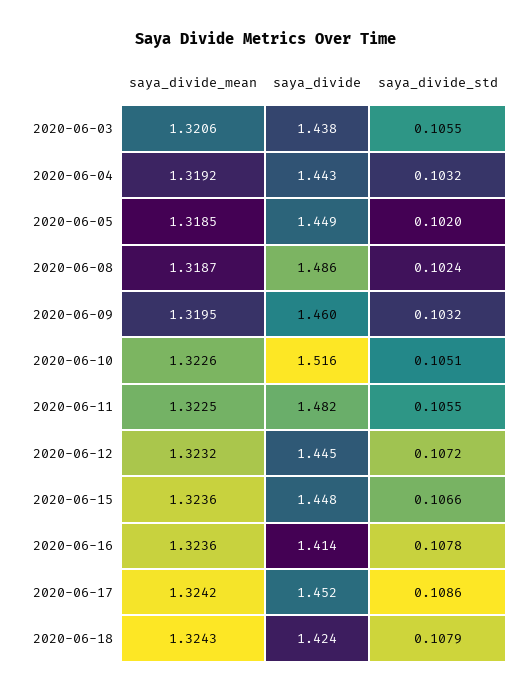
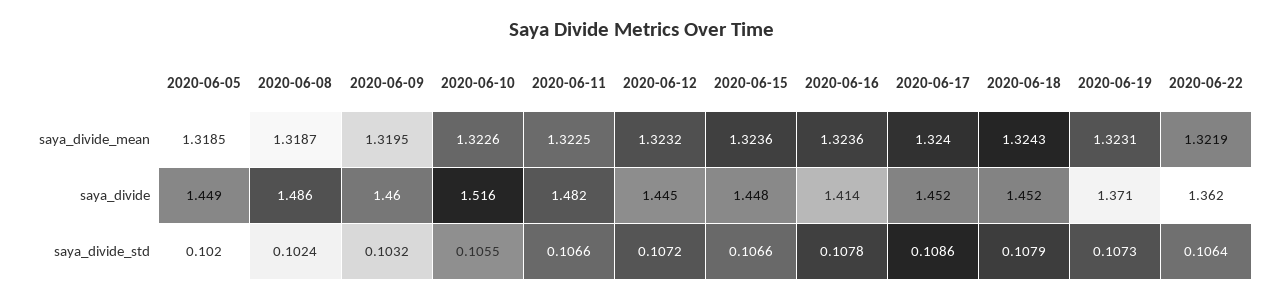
saya_divide_mean, 2020-06-03: 1.3206 -> none
saya_divide, 2020-06-03: 1.438 -> none
saya_divide_std, 2020-06-03: 0.1055 -> none
saya_divide_mean, 2020-06-04: 1.3192 -> none
saya_divide, 2020-06-04: 1.443 -> none
saya_divide_std, 2020-06-04: 0.1032 -> none
saya_divide_std, 2020-06-10: 0.1051 -> 0.1055
saya_divide_std, 2020-06-11: 0.1055 -> 0.1066
saya_divide_mean, 2020-06-17: 1.3242 -> 1.324
saya_divide, 2020-06-18: 1.424 -> 1.452
saya_divide_mean, 2020-06-19: none -> 1.3231
saya_divide_mean, 2020-06-22: none -> 1.3219
saya_divide, 2020-06-19: none -> 1.371
saya_divide, 2020-06-22: none -> 1.362
saya_divide_std, 2020-06-19: none -> 0.1073
saya_divide_std, 2020-06-22: none -> 0.1064

